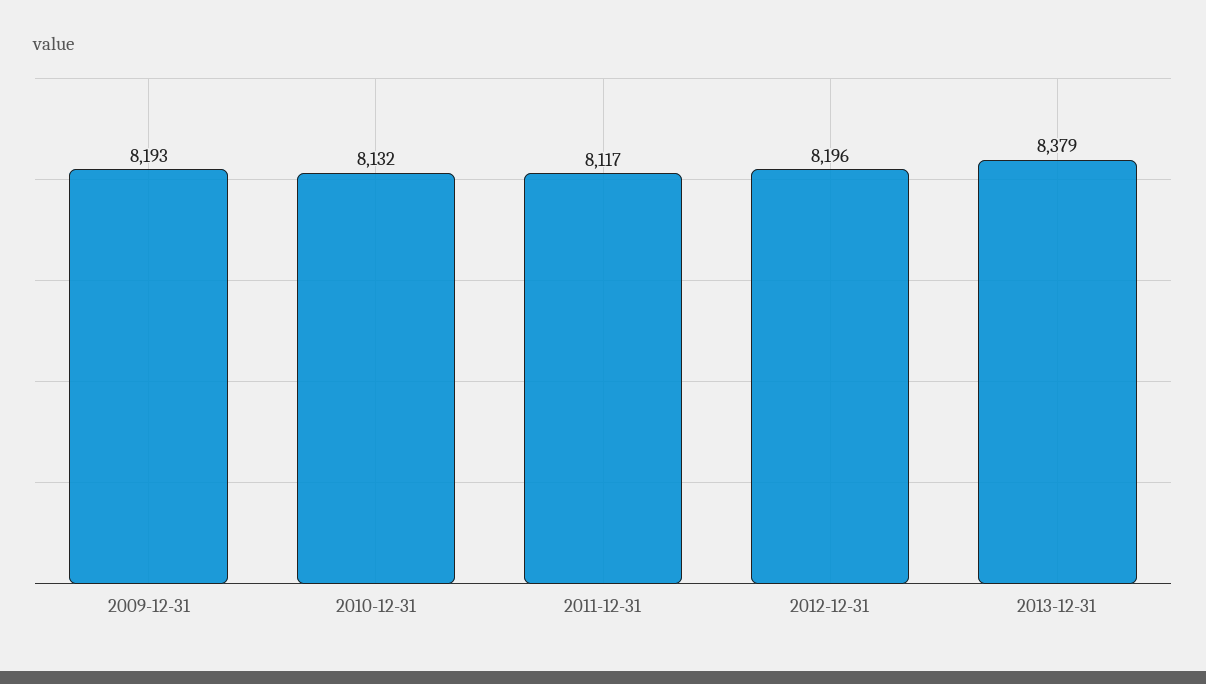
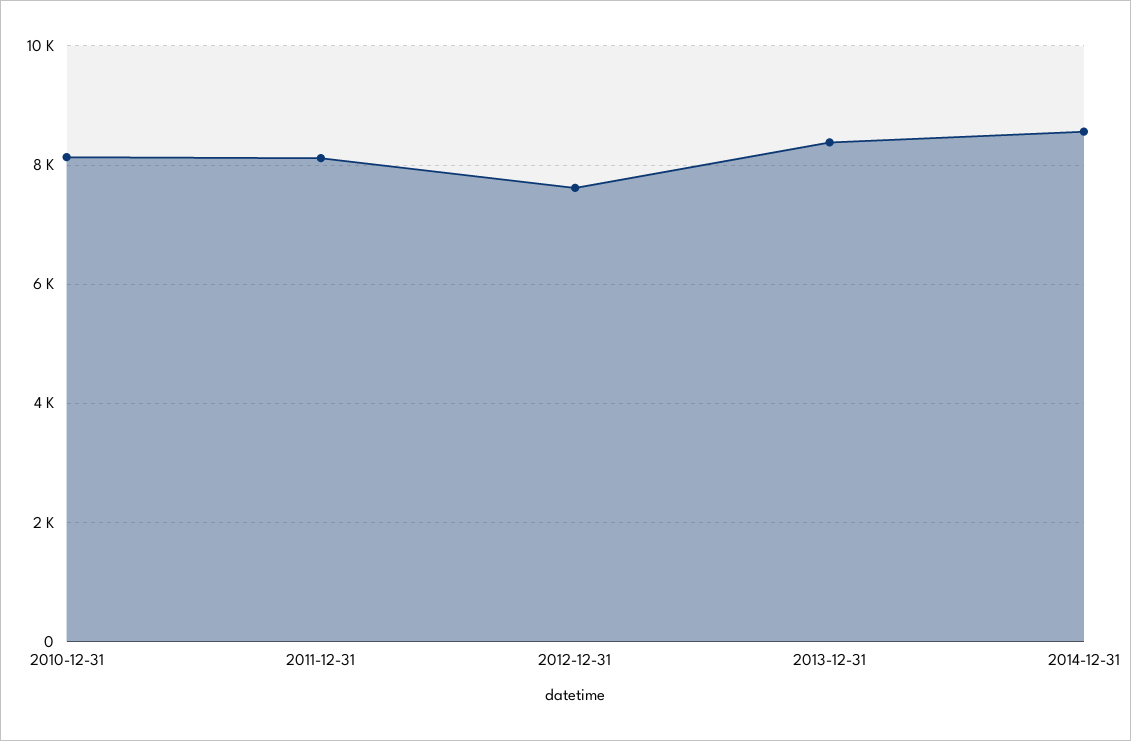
2009-12-31: 8193 -> none
2012-12-31: 8196 -> 7600
2014-12-31: none -> 8600

